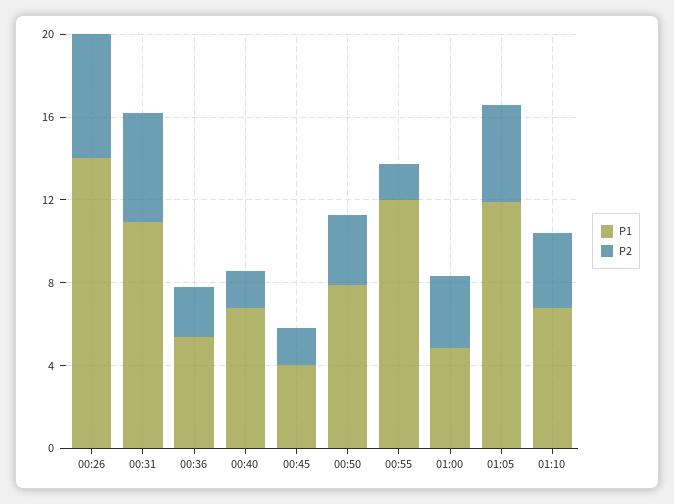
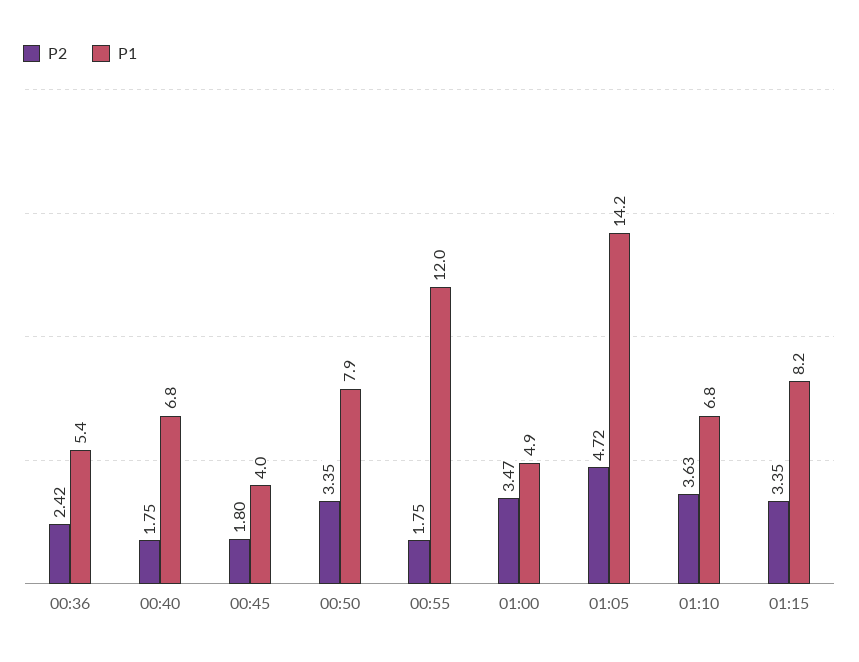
P1, 00:26: 14 -> none
P2, 00:26: 6 -> none
P1, 00:31: 11 -> none
P2, 00:31: 5 -> none
P1, 01:05: 12 -> 14.2
P2, 01:15: none -> 3.35
P1, 01:15: none -> 8.2

